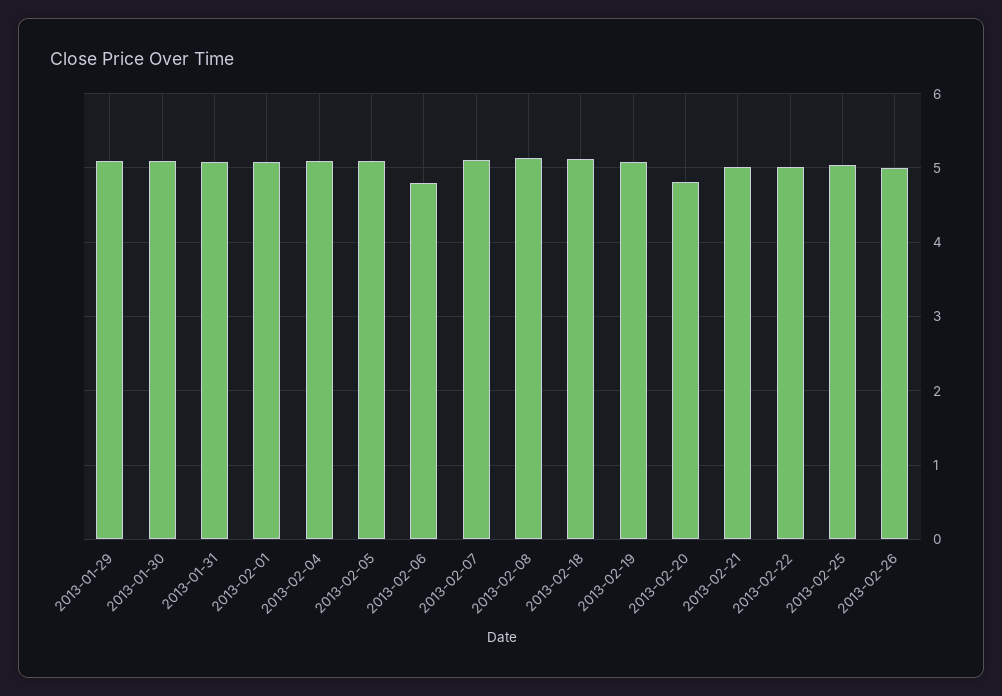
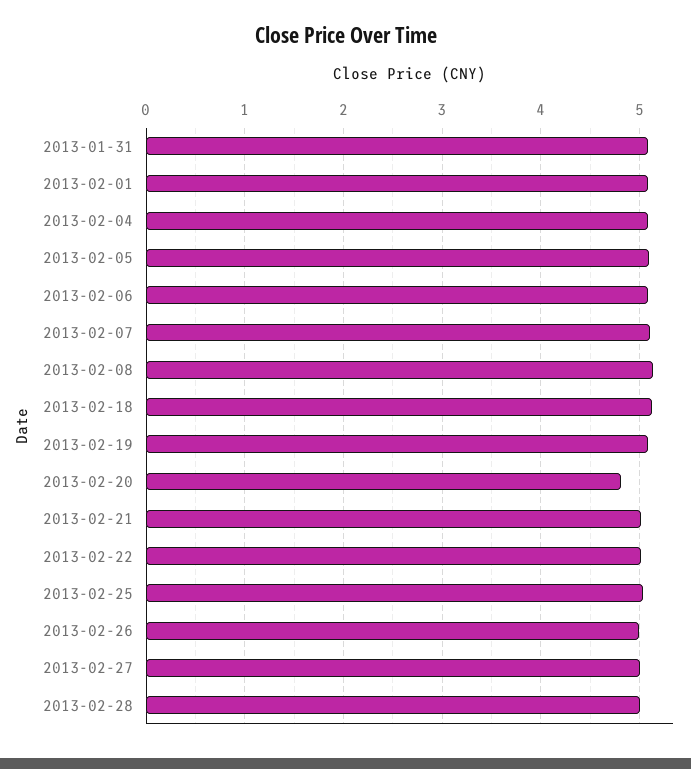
2013-01-29: 5.1 -> none
2013-01-30: 5.1 -> none
2013-02-06: 4.8 -> 5.1
2013-02-27: none -> 5
2013-02-28: none -> 5

